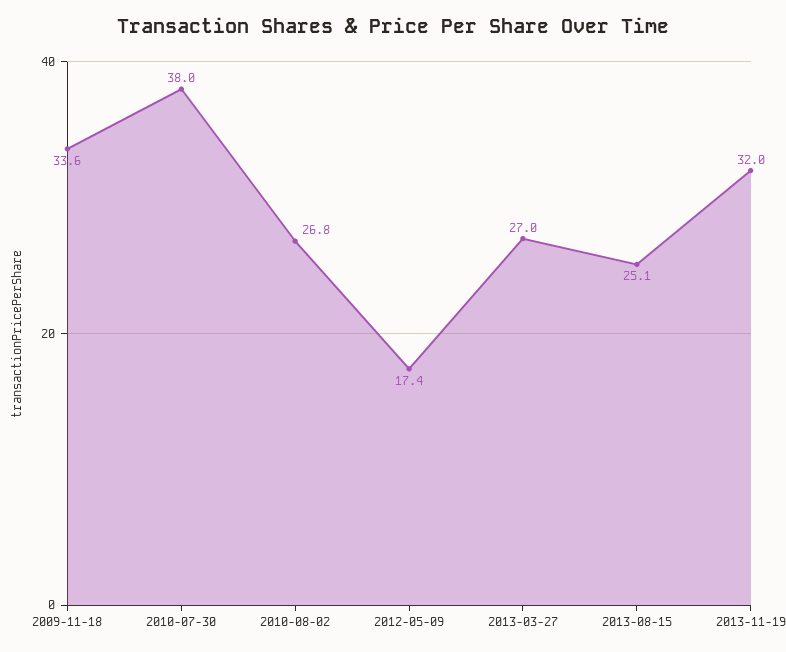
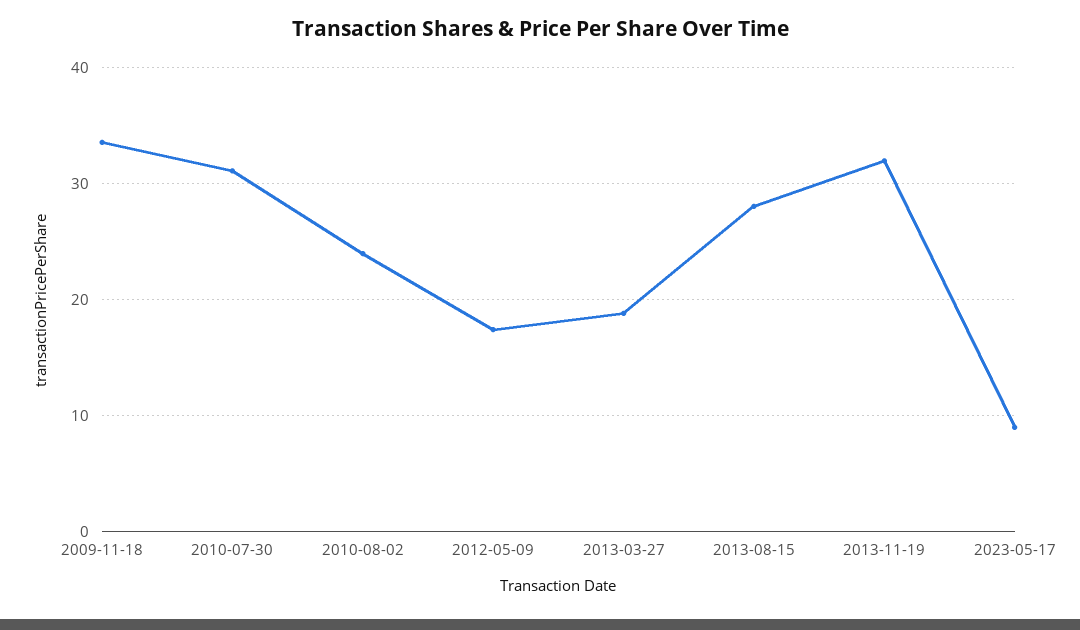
2010-07-30: 38 -> 31
2010-08-02: 26.8 -> 24
2013-03-27: 27 -> 19
2013-08-15: 25.1 -> 28
2023-05-17: none -> 9

